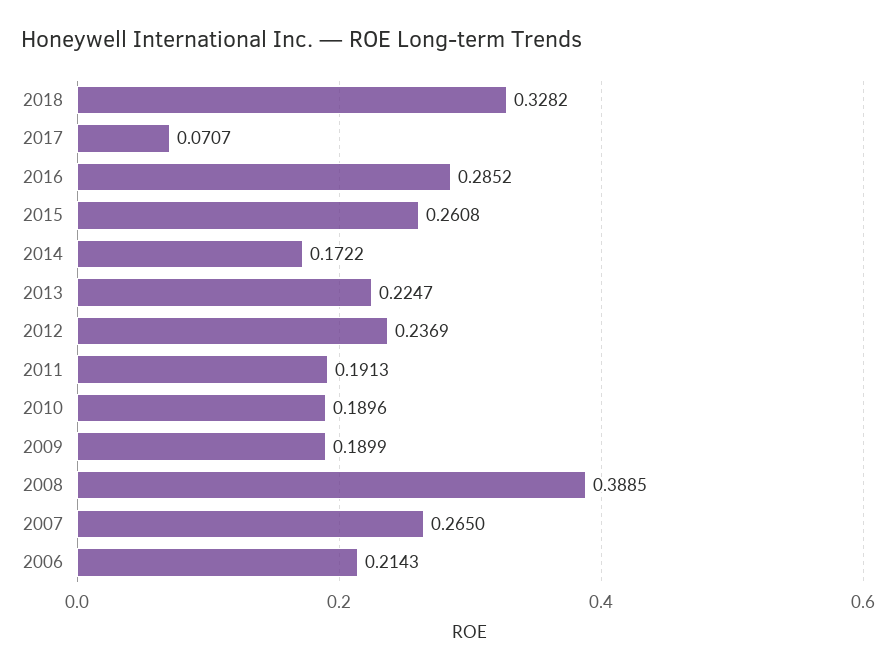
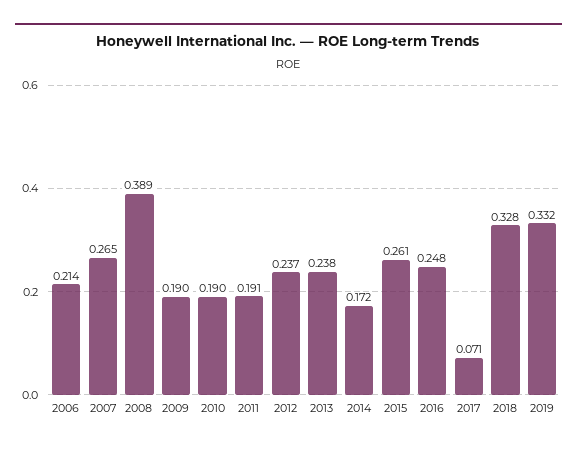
2016: 0.2852 -> 0.248
2013: 0.2247 -> 0.238
2019: none -> 0.332

